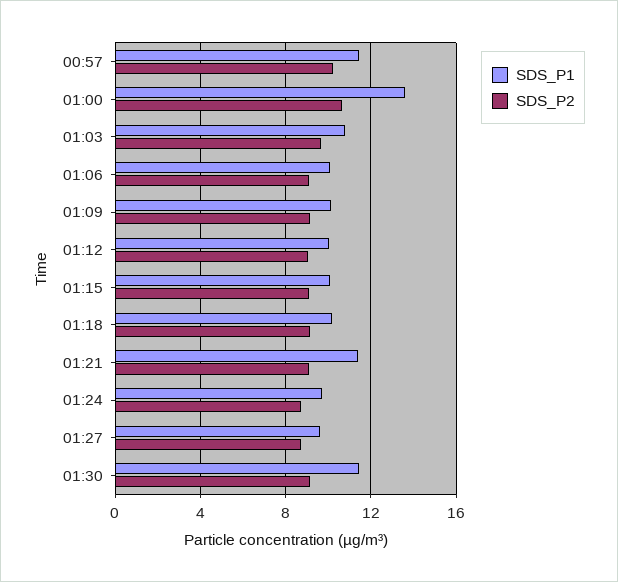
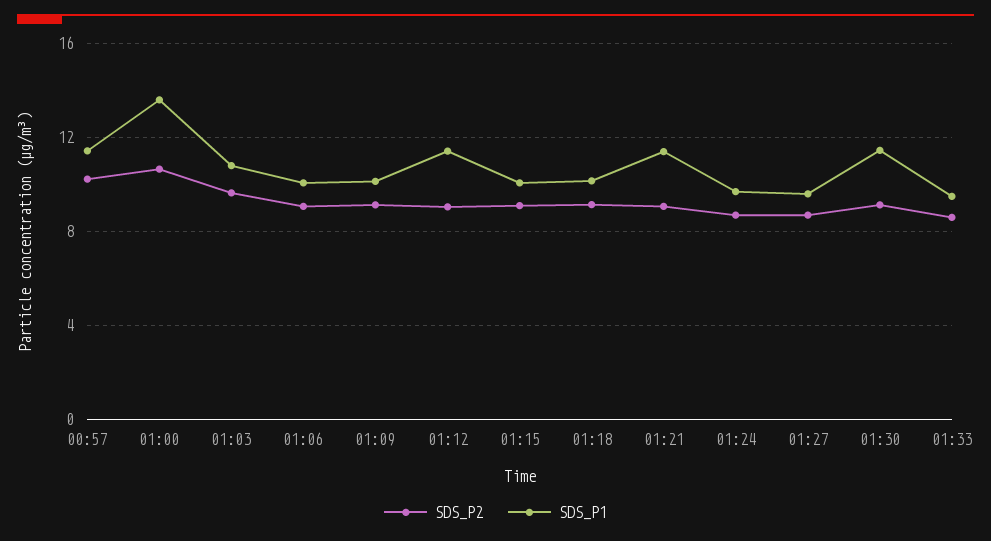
SDS_P1, 01:12: 10 -> 11.5
SDS_P2, 01:33: none -> 8.5
SDS_P1, 01:33: none -> 9.5

